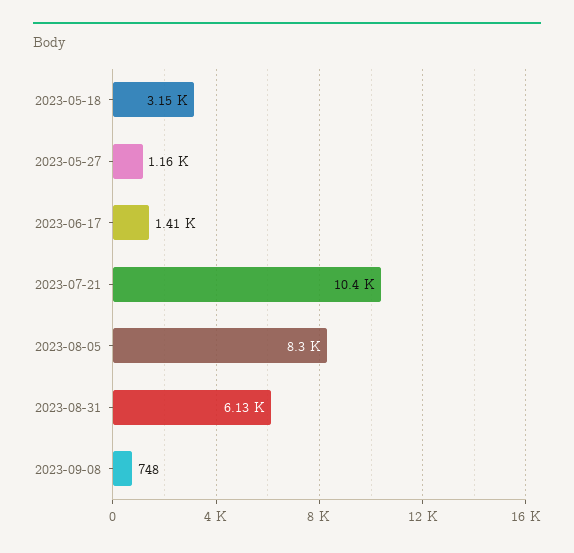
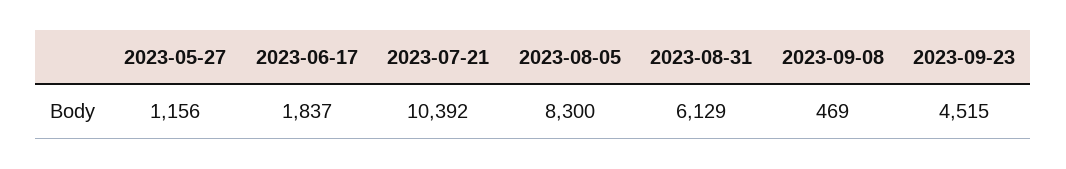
2023-05-18: 3150 -> none
2023-06-17: 1410 -> 1837
2023-09-08: 748 -> 469
2023-09-23: none -> 4515

